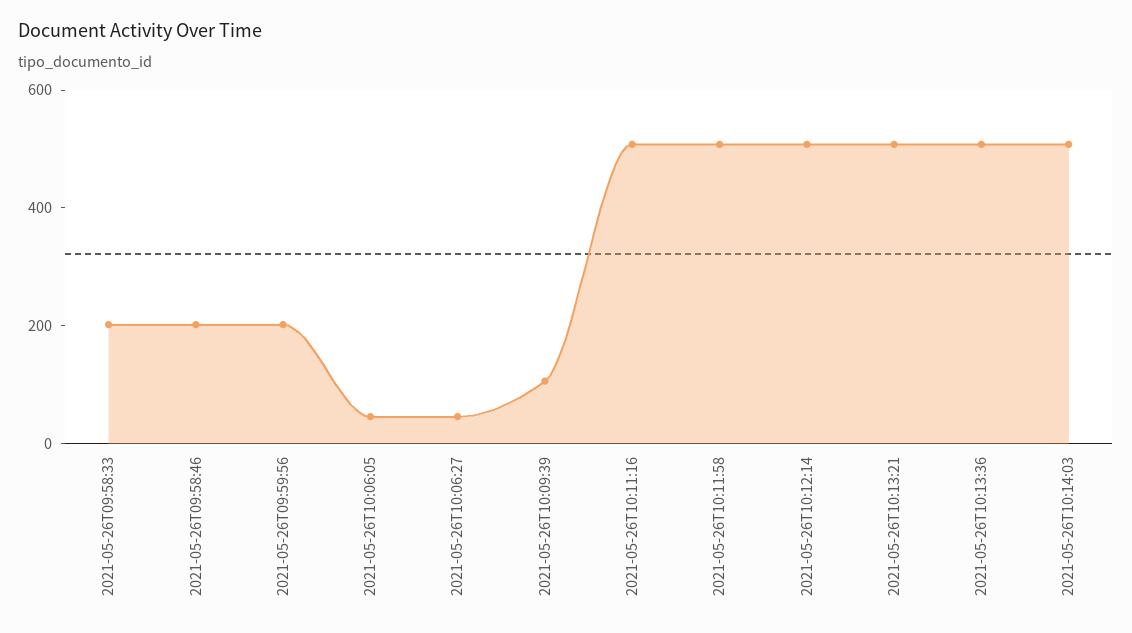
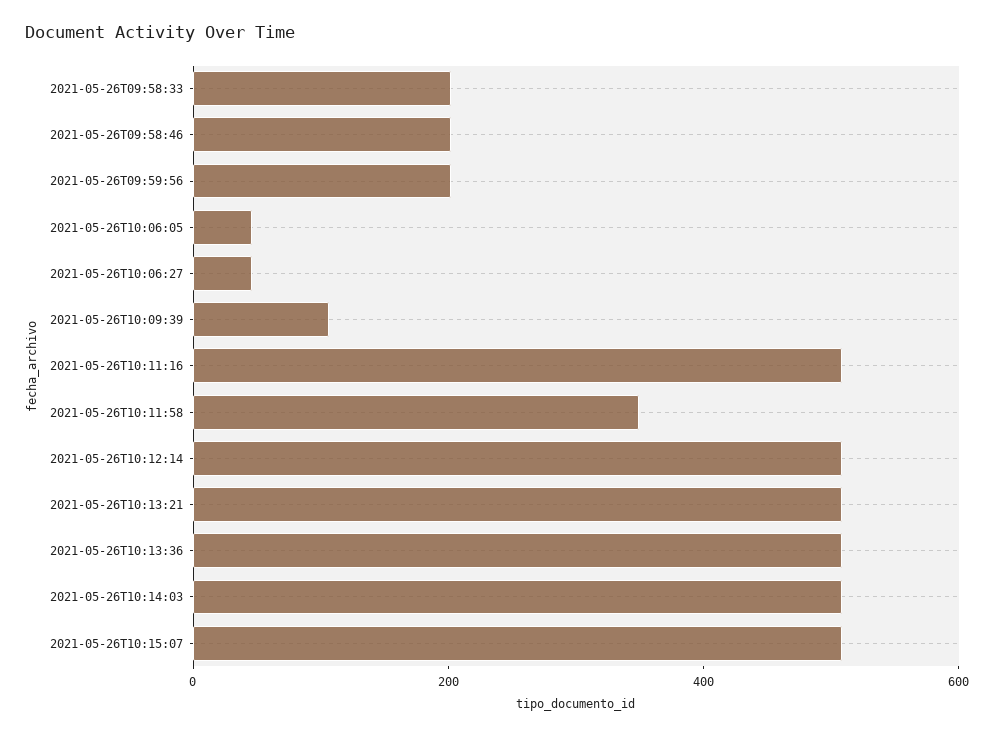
2021-05-26T10:11:58: 500 -> 350
2021-05-26T10:15:07: none -> 500

